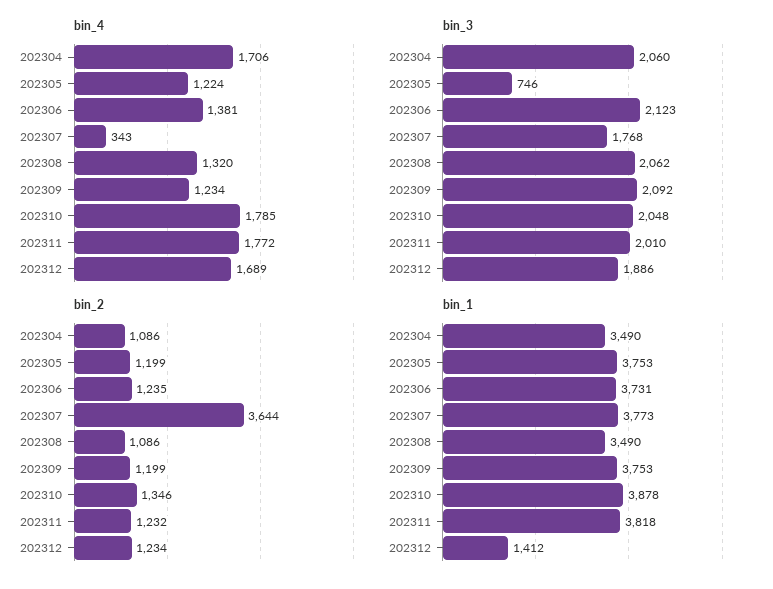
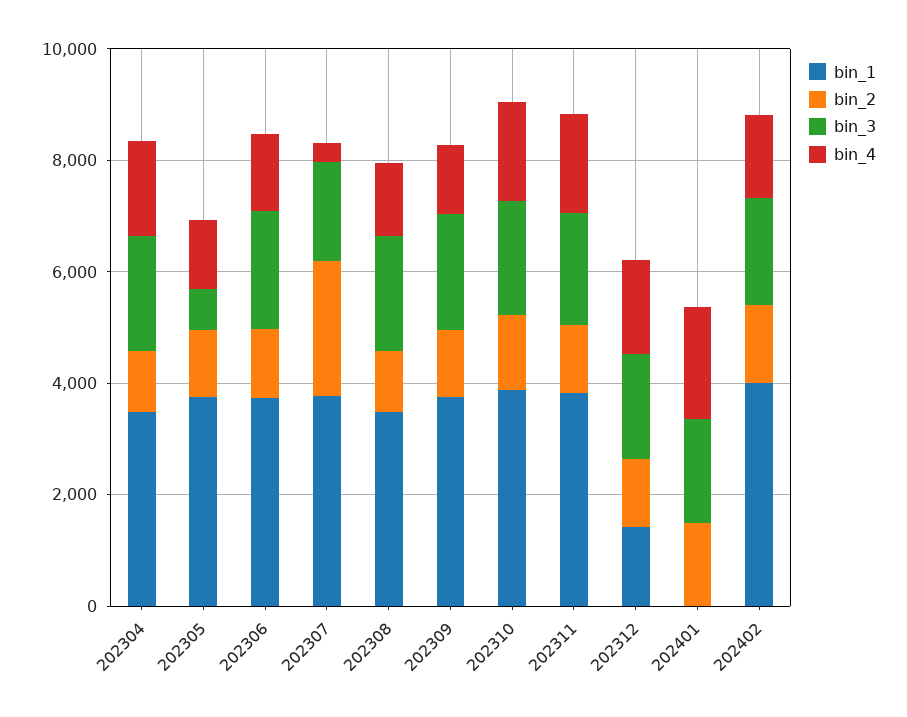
bin_2, 202307: 3644 -> 2500
bin_1, 202401: none -> 0
bin_2, 202401: none -> 1500
bin_3, 202401: none -> 2000
bin_4, 202401: none -> 2000
bin_1, 202402: none -> 4000
bin_2, 202402: none -> 1500
bin_3, 202402: none -> 2000
bin_4, 202402: none -> 1500

